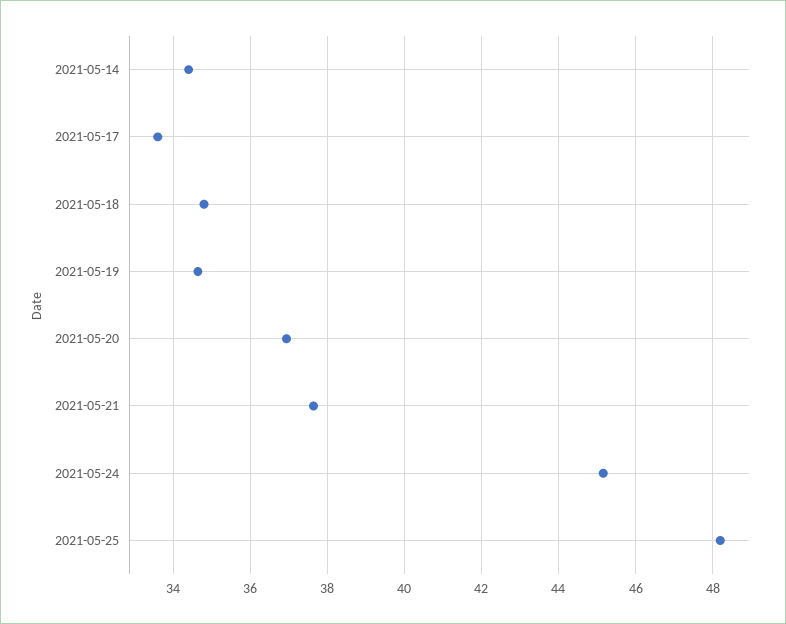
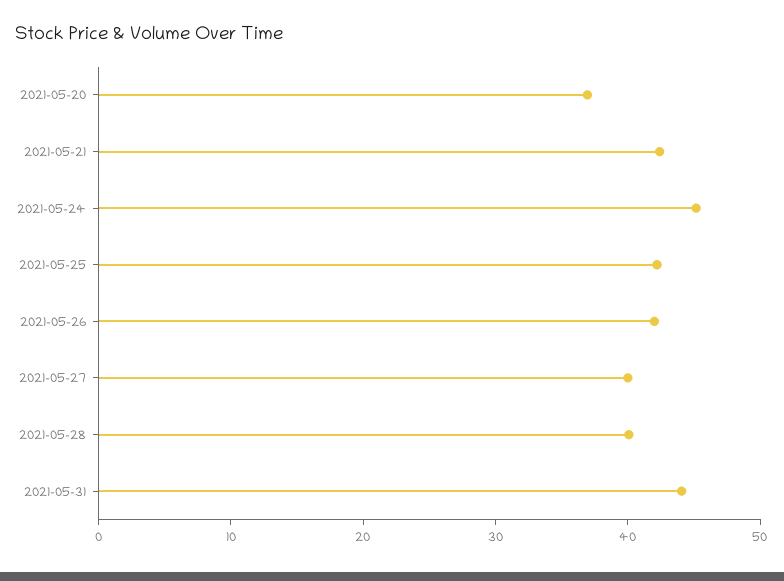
2021-05-14: 34.4 -> none
2021-05-17: 33.6 -> none
2021-05-18: 34.8 -> none
2021-05-19: 34.6 -> none
2021-05-21: 37.6 -> 42
2021-05-25: 48.2 -> 42
2021-05-26: none -> 42
2021-05-27: none -> 40
2021-05-28: none -> 40
2021-05-31: none -> 44

